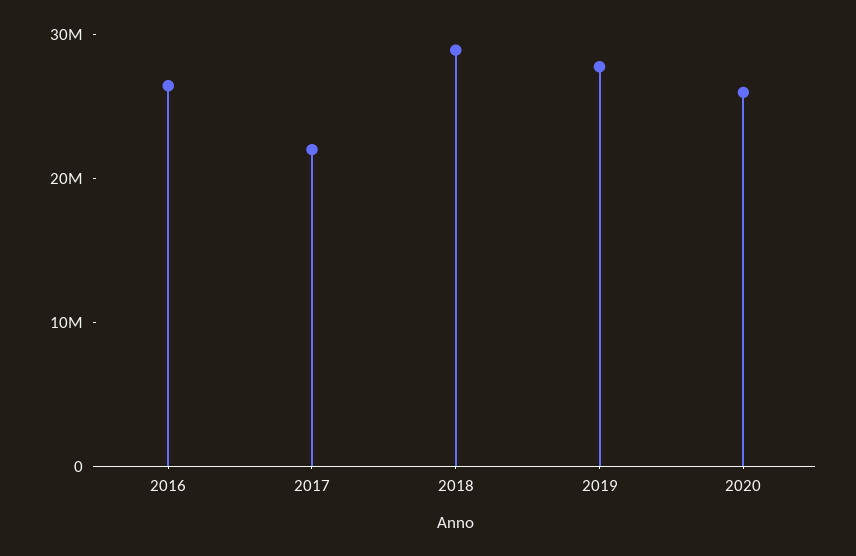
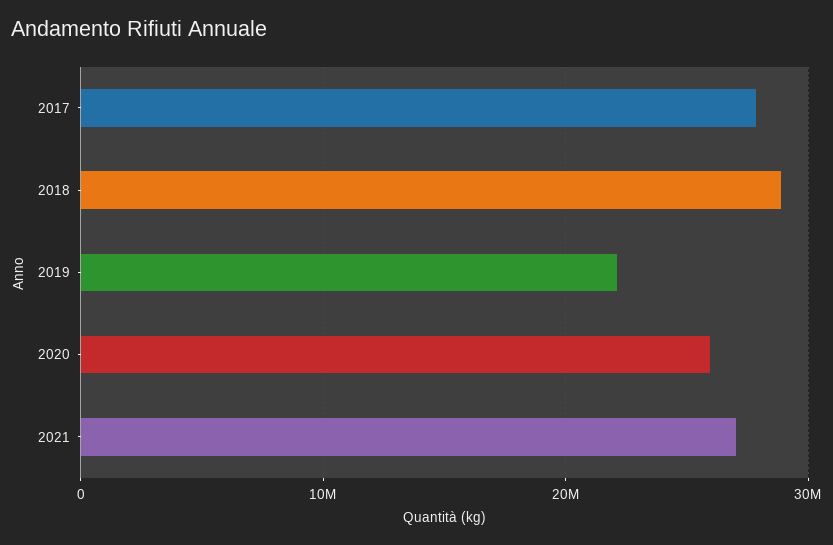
2016: 26000000 -> none
2017: 22000000 -> 28000000
2019: 28000000 -> 22000000
2021: none -> 27000000

